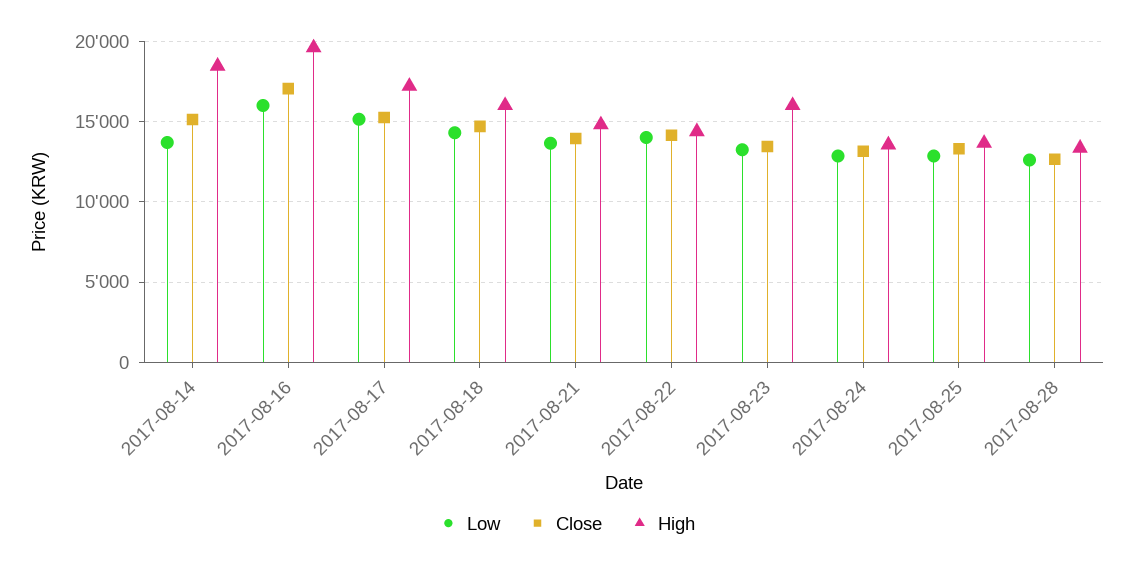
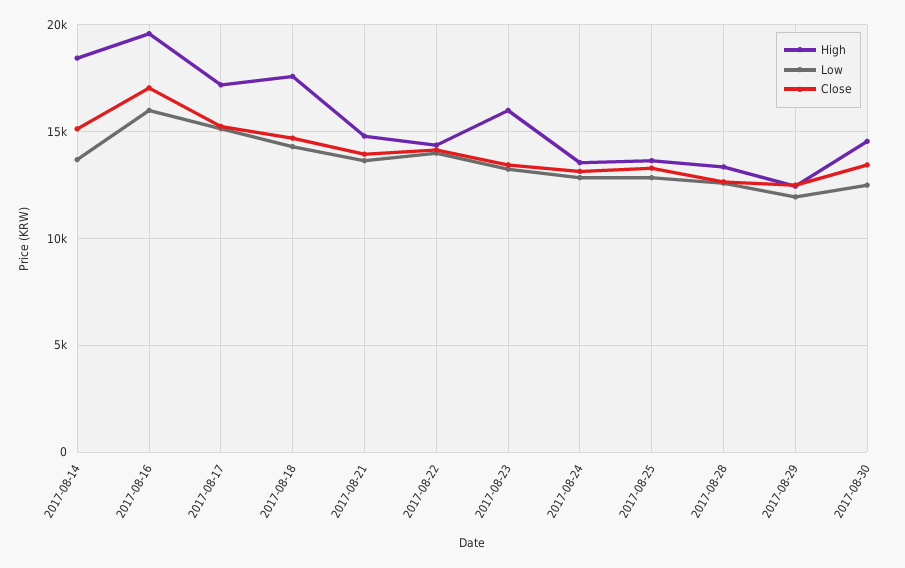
High, 2017-08-18: 16000 -> 17500
High, 2017-08-29: none -> 12500
Low, 2017-08-29: none -> 12000
Close, 2017-08-29: none -> 12500
High, 2017-08-30: none -> 14500
Low, 2017-08-30: none -> 12500
Close, 2017-08-30: none -> 13500

